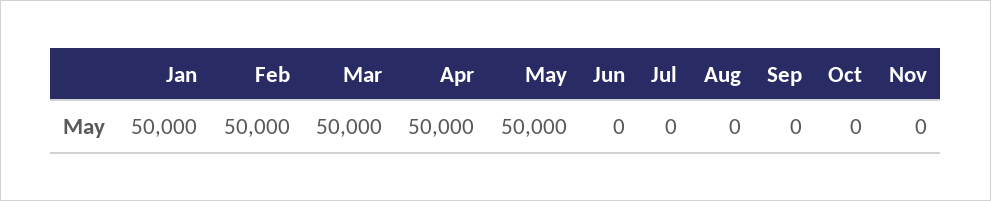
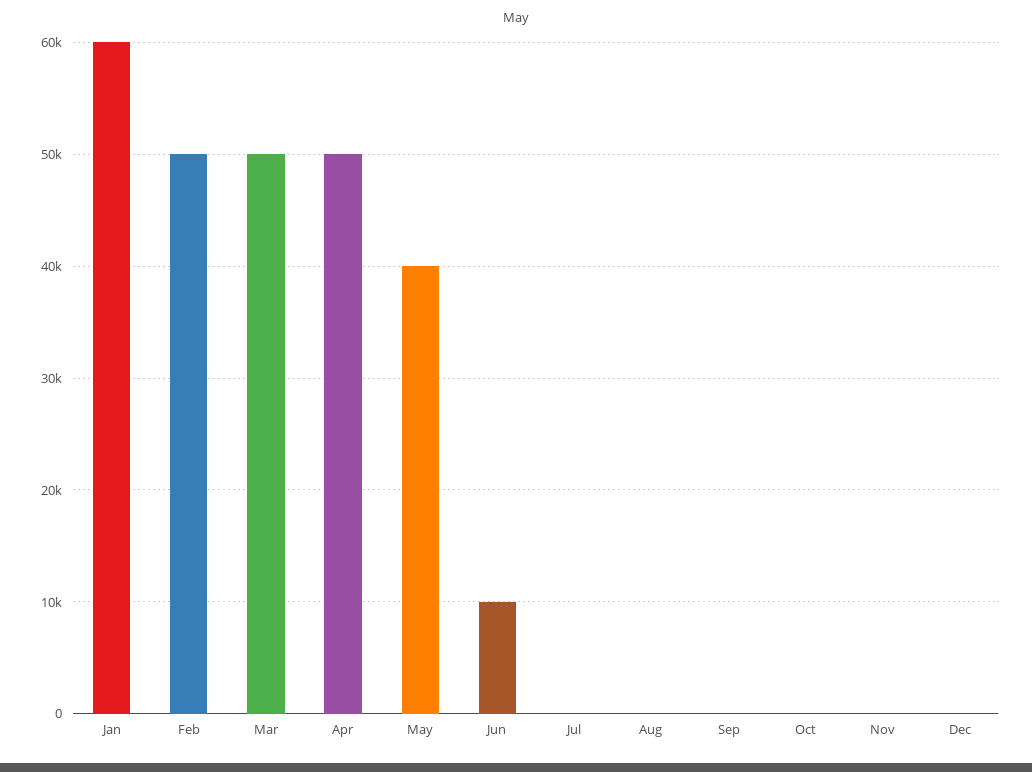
Jan: 50000 -> 60000
May: 50000 -> 40000
Jun: 0 -> 10000
Dec: none -> 0

